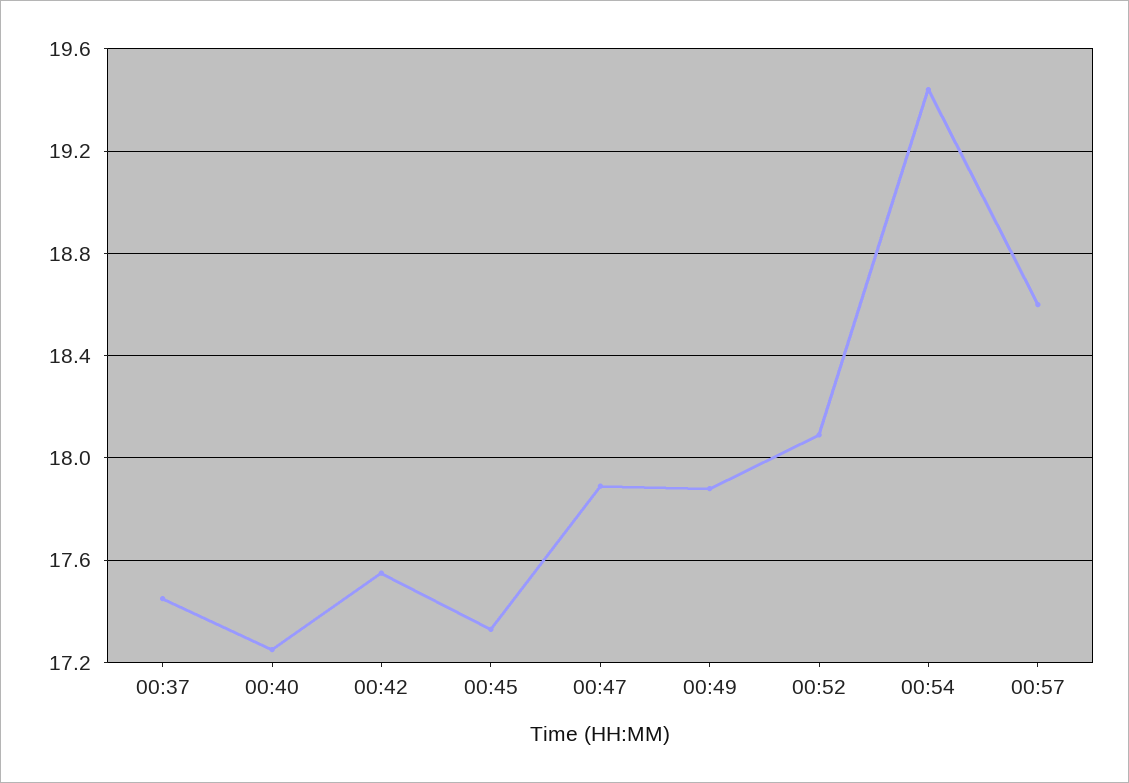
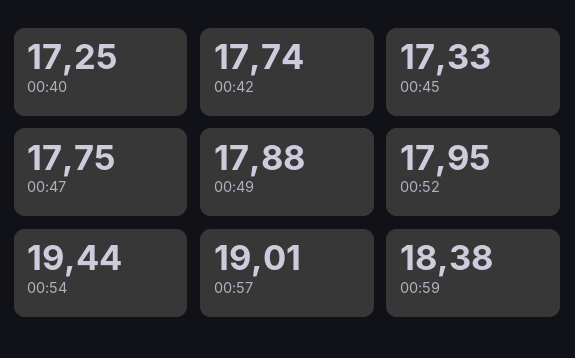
00:37: 17.45 -> none
00:42: 17.55 -> 17.74
00:47: 17.9 -> 17.75
00:52: 18.1 -> 17.95
00:57: 18.6 -> 19.01
00:59: none -> 18.38

